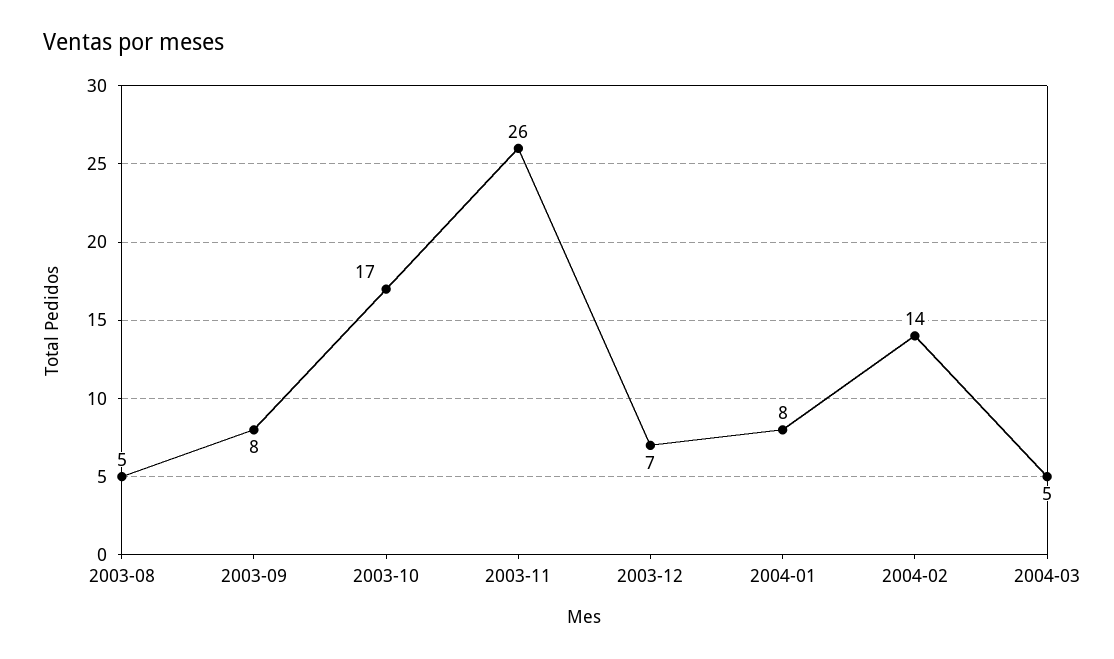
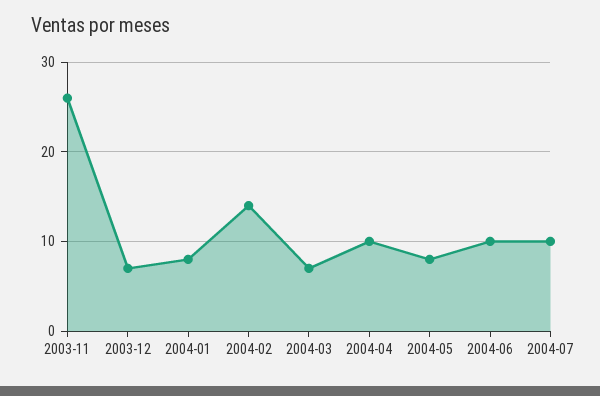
2003-08: 5 -> none
2003-09: 8 -> none
2003-10: 17 -> none
2004-03: 5 -> 7
2004-04: none -> 10
2004-05: none -> 8
2004-06: none -> 10
2004-07: none -> 10

